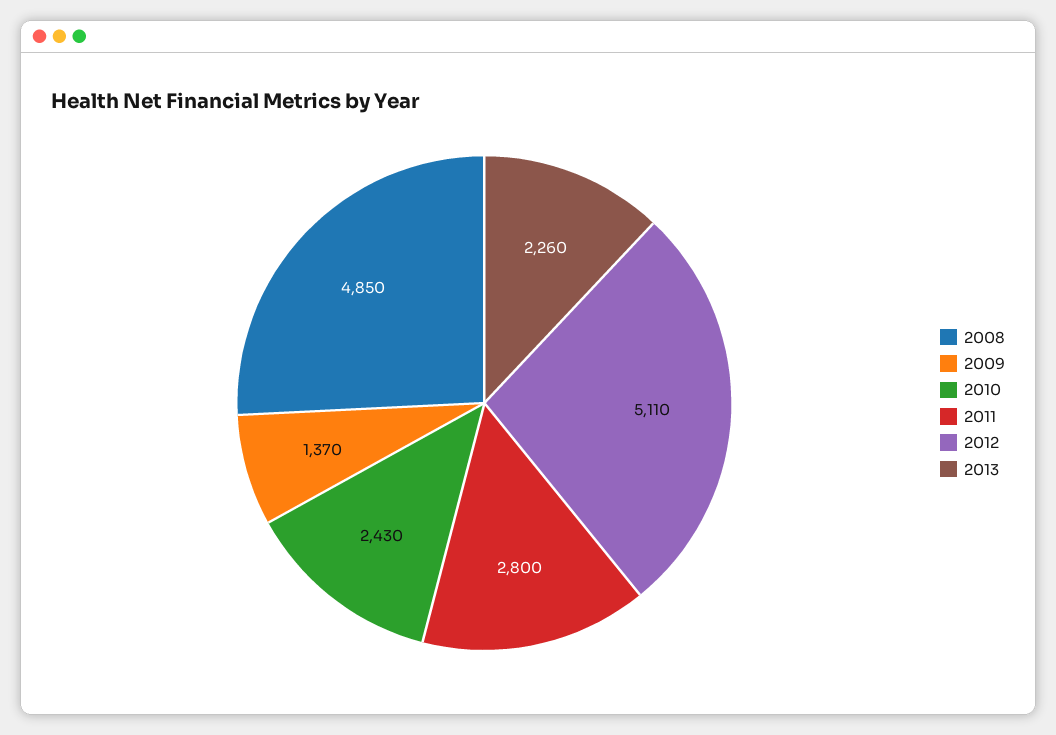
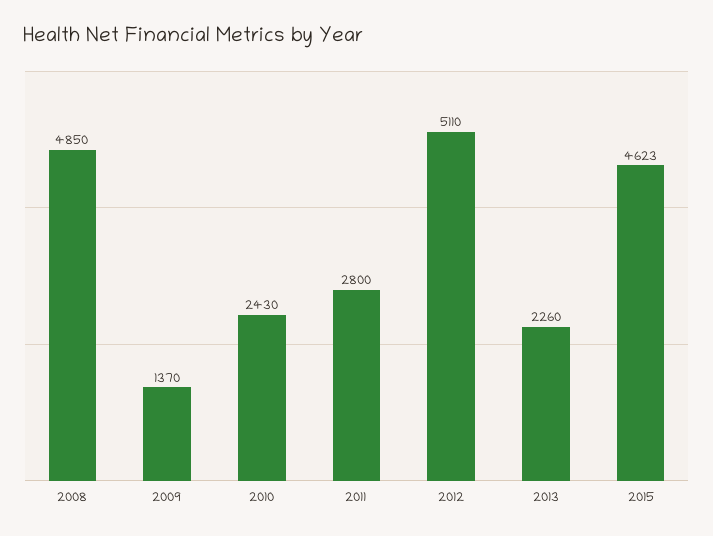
2015: none -> 4623

